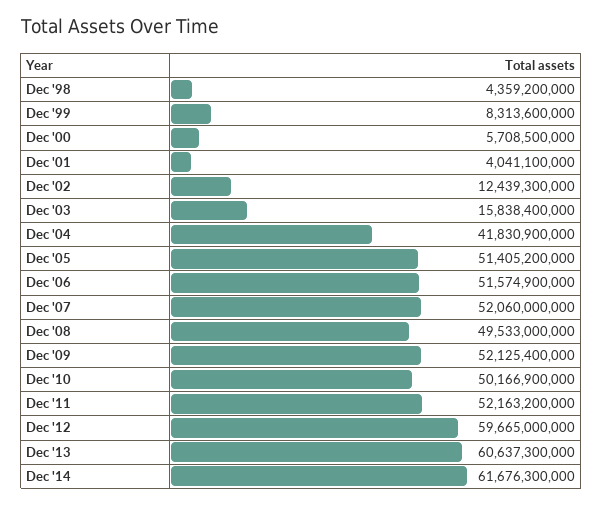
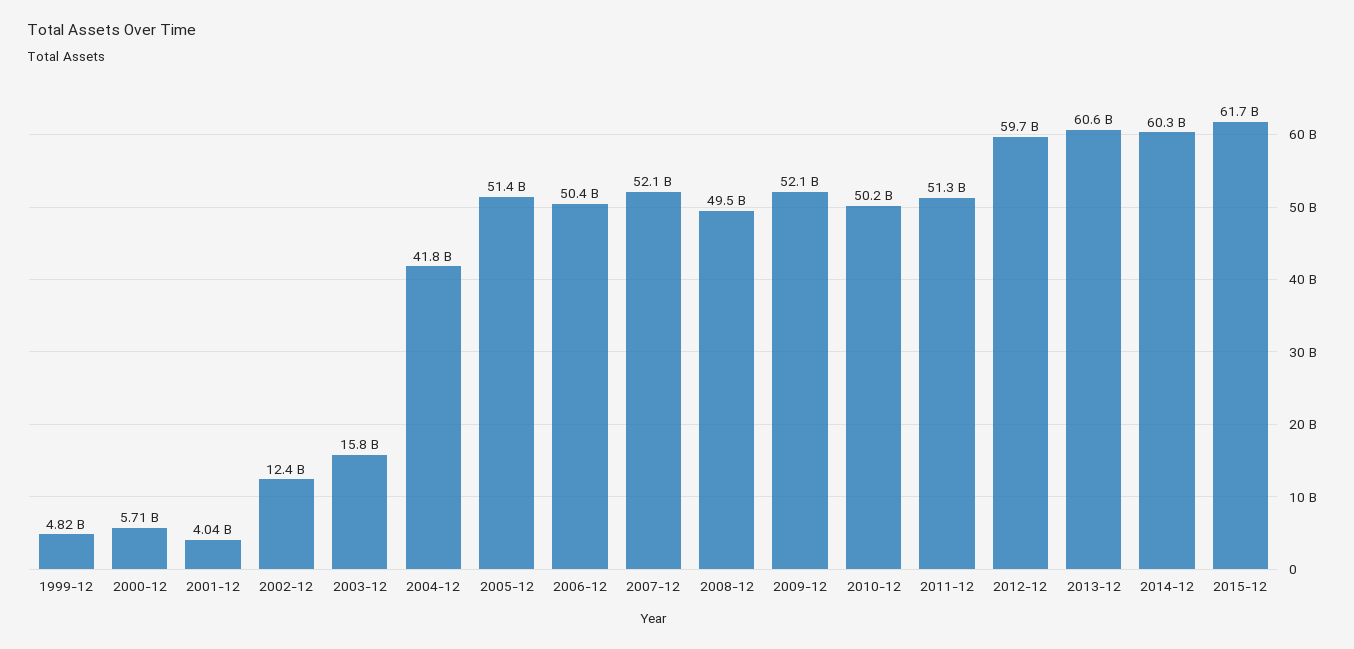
Dec '98: 4359200000 -> none
Dec '99: 8313600000 -> 4820000000
Dec '06: 51574900000 -> 50400000000
Dec '11: 52163200000 -> 51300000000
Dec '14: 61676300000 -> 60300000000
2015-12: none -> 61700000000

